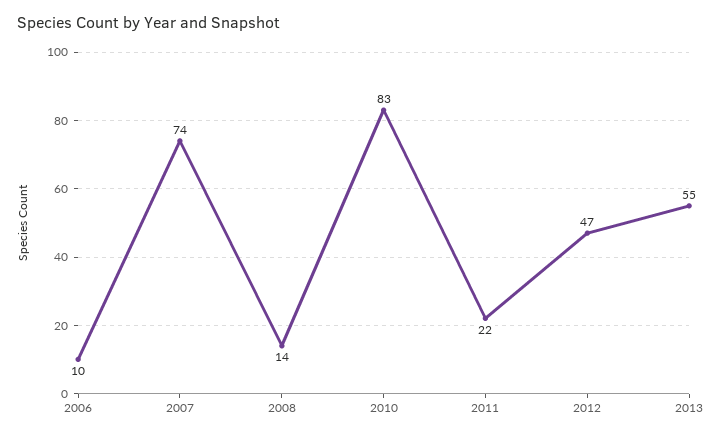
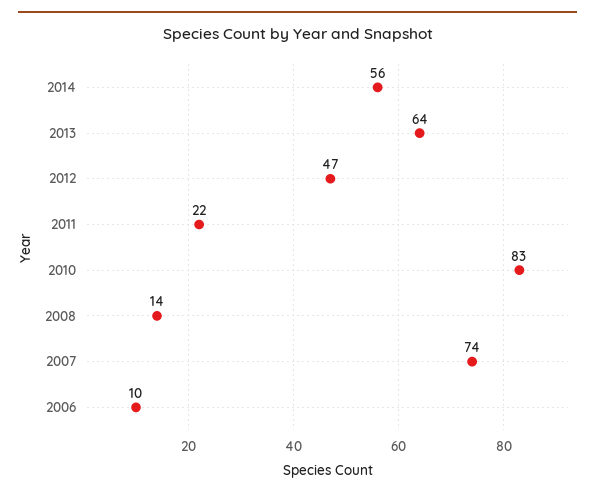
2013: 55 -> 64
2014: none -> 56

